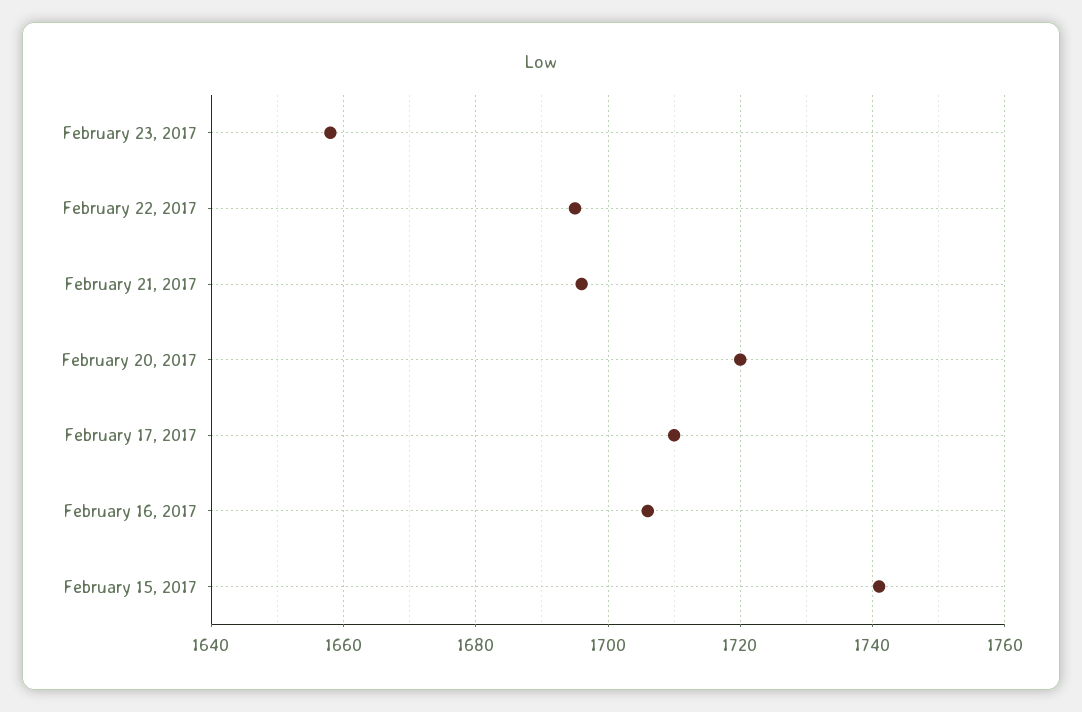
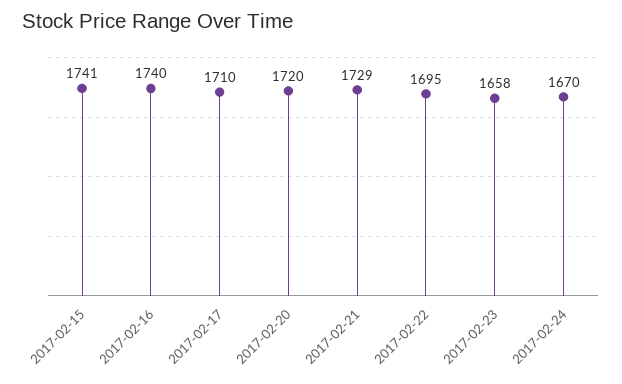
February 21, 2017: 1695 -> 1729
February 16, 2017: 1705 -> 1740
2017-02-24: none -> 1670

